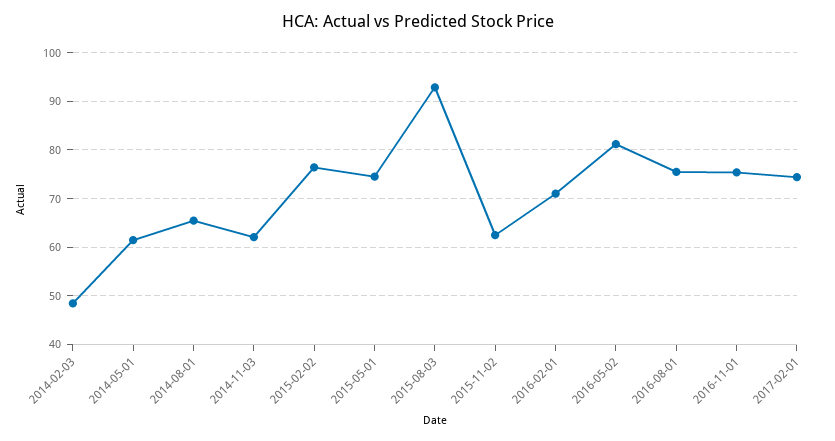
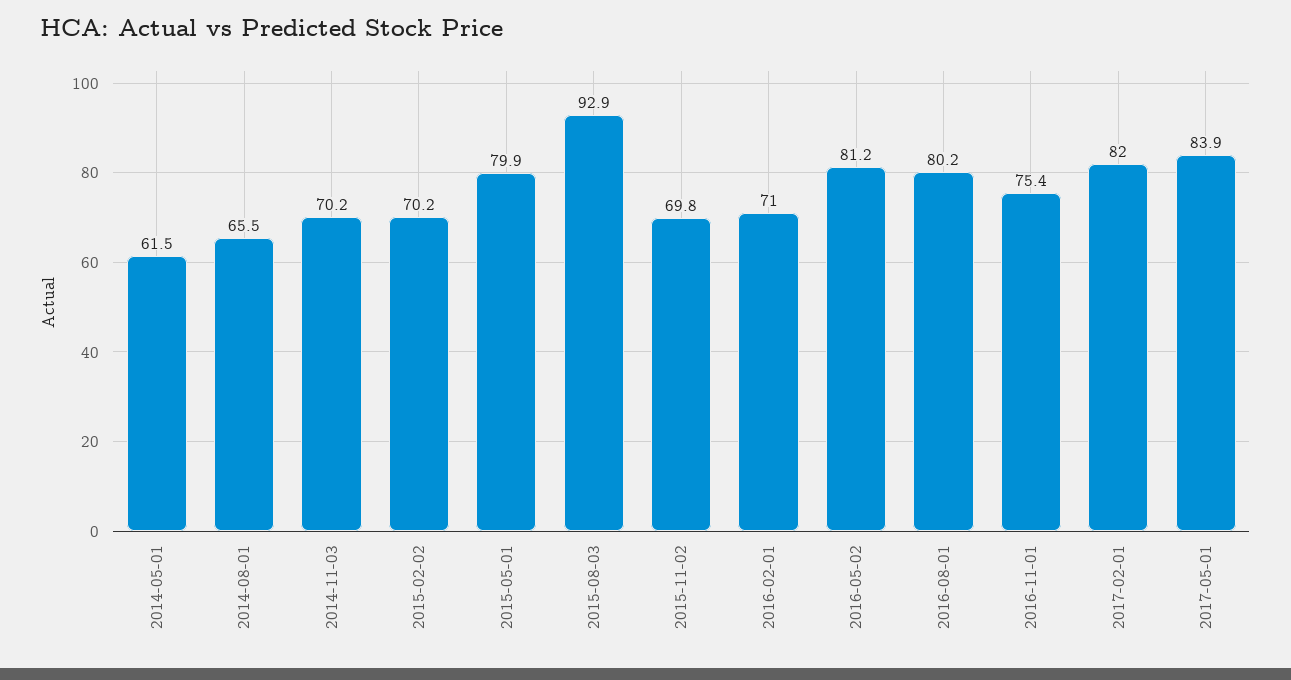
2014-02-03: 48 -> none
2014-11-03: 62 -> 70.2
2015-02-02: 76 -> 70.2
2015-05-01: 74 -> 79.9
2015-11-02: 62 -> 69.8
2016-08-01: 76 -> 80.2
2017-02-01: 74 -> 82
2017-05-01: none -> 83.9

